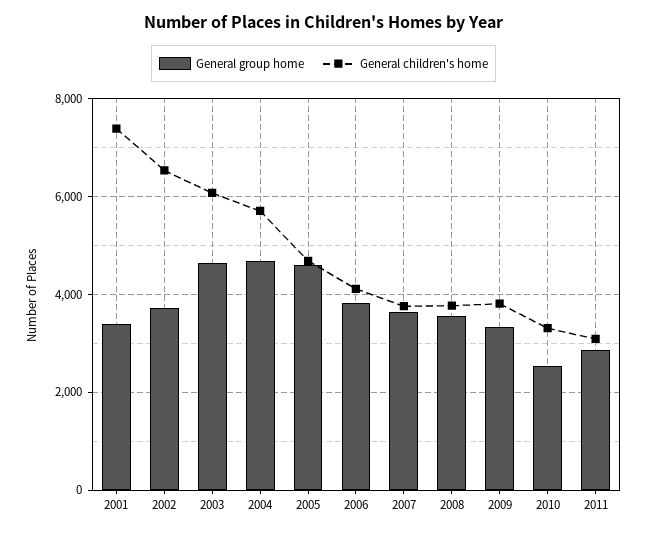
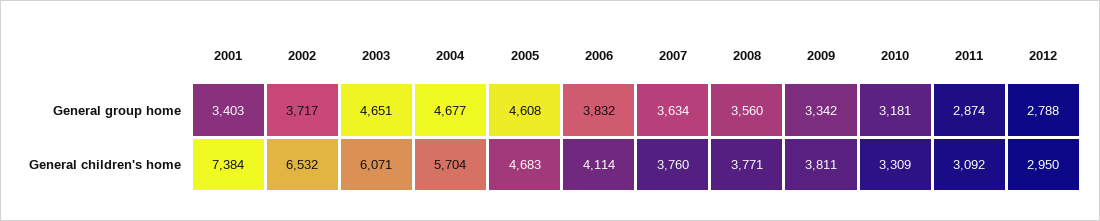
General group home, 2010: 2600 -> 3181
General group home, 2012: none -> 2788
General children's home, 2012: none -> 2950

